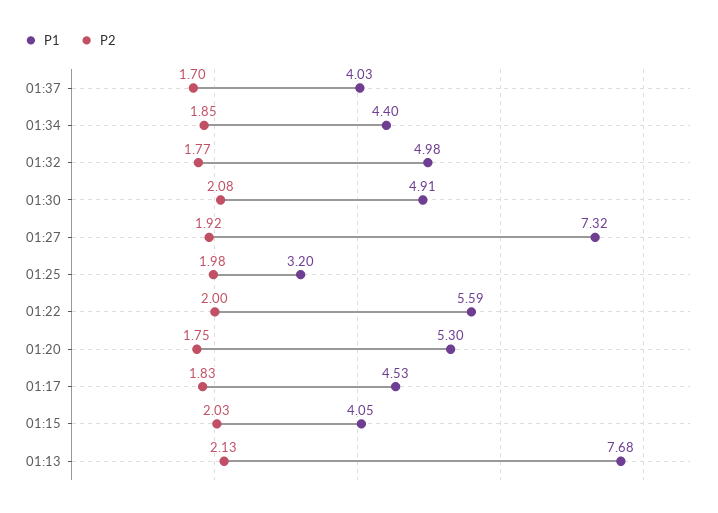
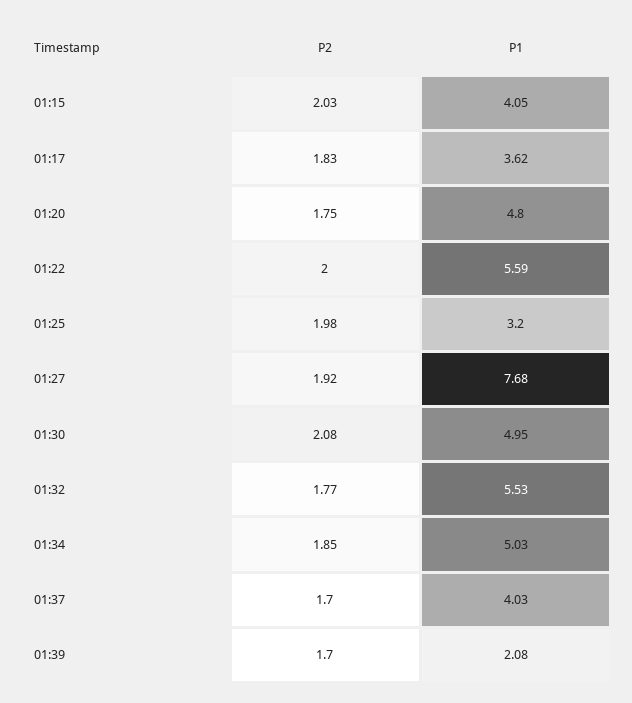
P1, 01:34: 4.4 -> 5.03
P1, 01:32: 4.98 -> 5.53
P1, 01:30: 4.91 -> 4.95
P1, 01:27: 7.32 -> 7.68
P1, 01:20: 5.3 -> 4.8
P1, 01:17: 4.53 -> 3.62
P1, 01:13: 7.68 -> none
P2, 01:13: 2.13 -> none
P2, 01:39: none -> 1.7
P1, 01:39: none -> 2.08

